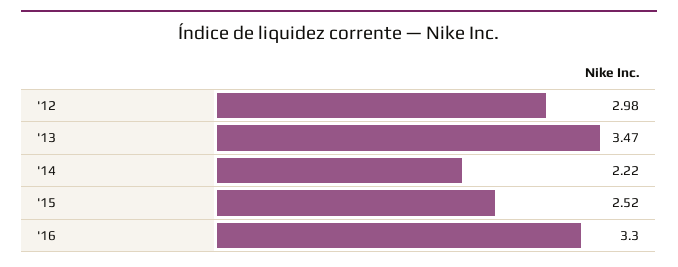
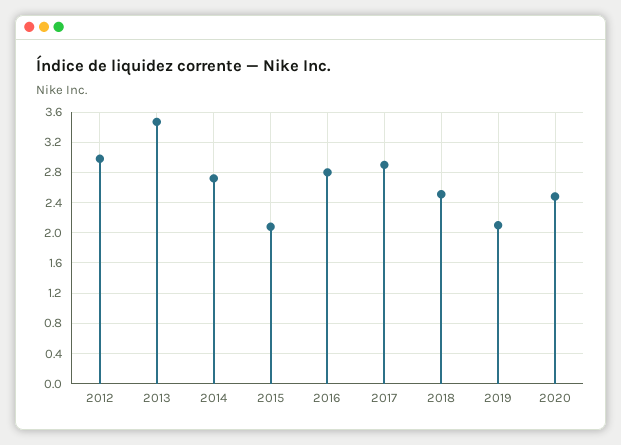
'14: 2.22 -> 2.7
'15: 2.52 -> 2.1
'16: 3.3 -> 2.8
2017: none -> 2.9
2018: none -> 2.5
2019: none -> 2.1
2020: none -> 2.5

